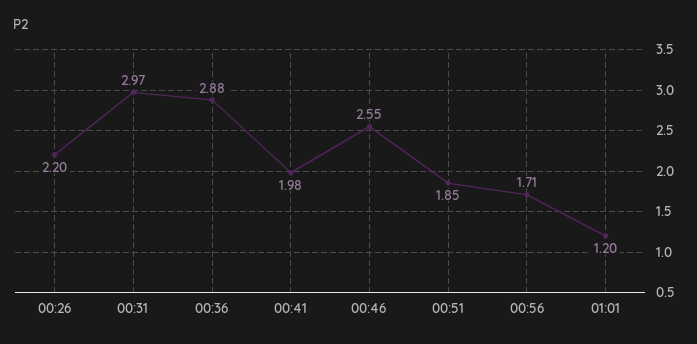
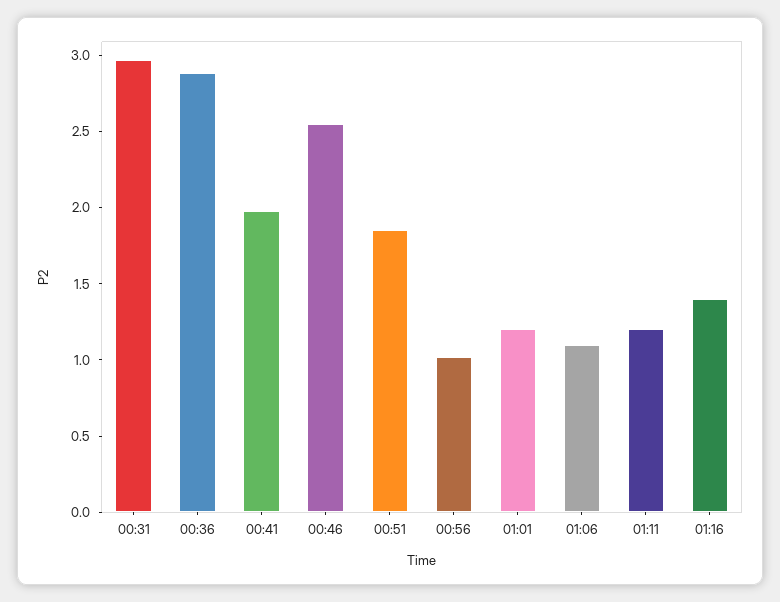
00:26: 2.2 -> none
00:56: 1.71 -> 1
01:06: none -> 1.1
01:11: none -> 1.2
01:16: none -> 1.4

